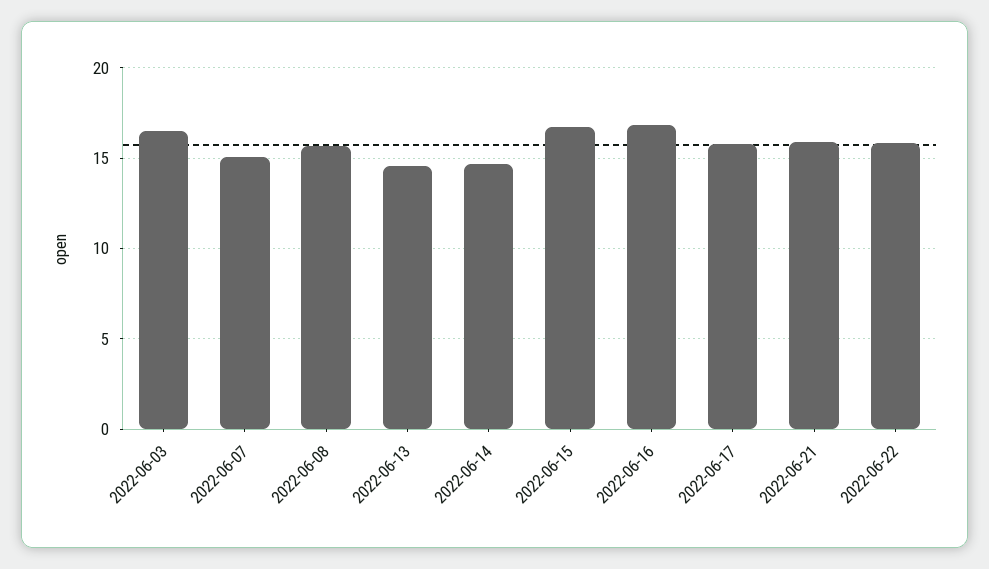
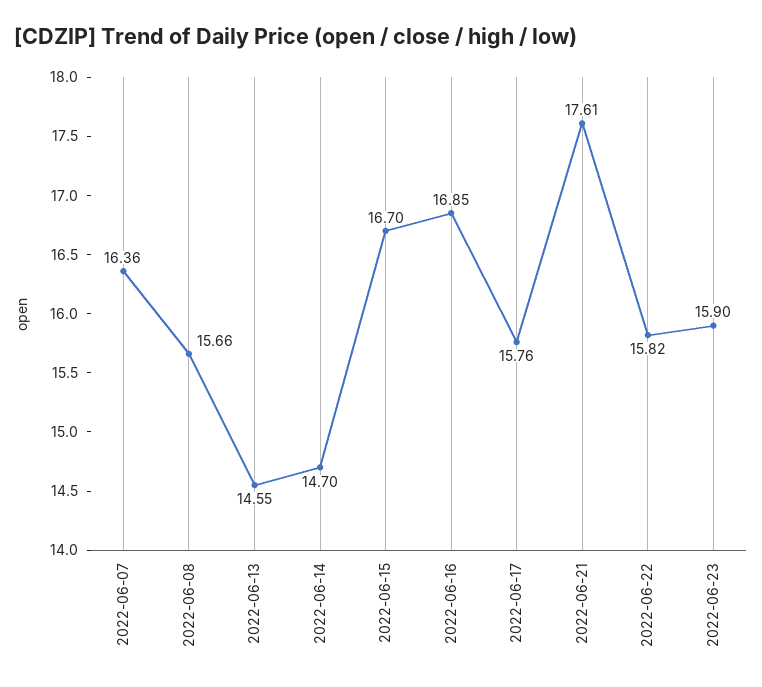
2022-06-03: 16.5 -> none
2022-06-07: 15 -> 16.36
2022-06-21: 16 -> 17.61
2022-06-23: none -> 15.9

